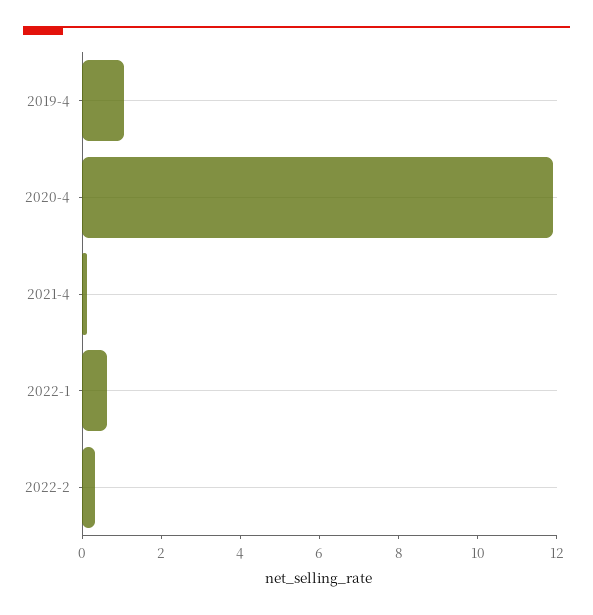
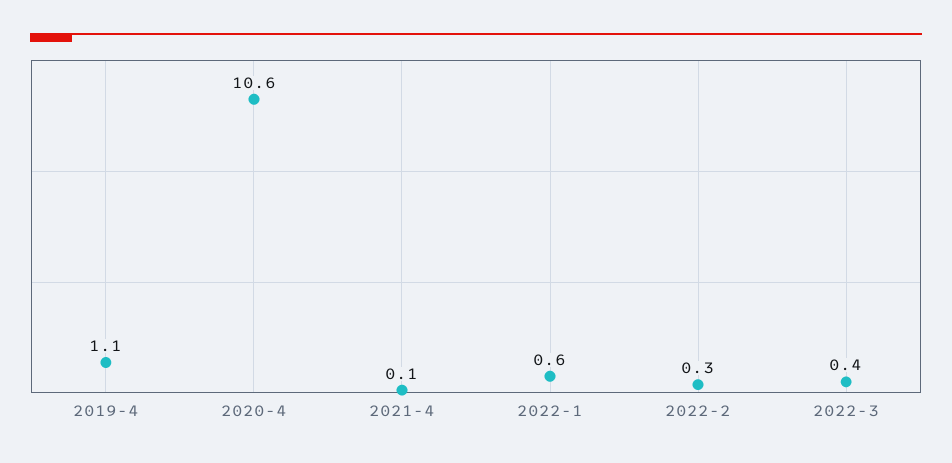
2020-4: 12 -> 10.6
2022-3: none -> 0.4

